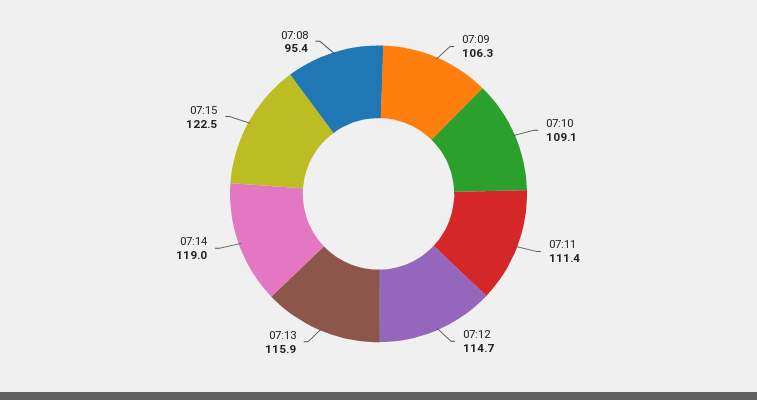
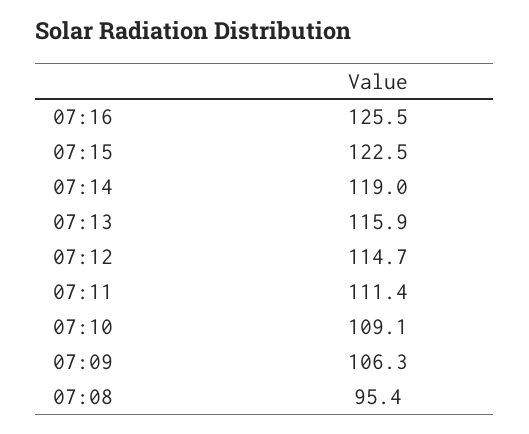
07:16: none -> 125.5

